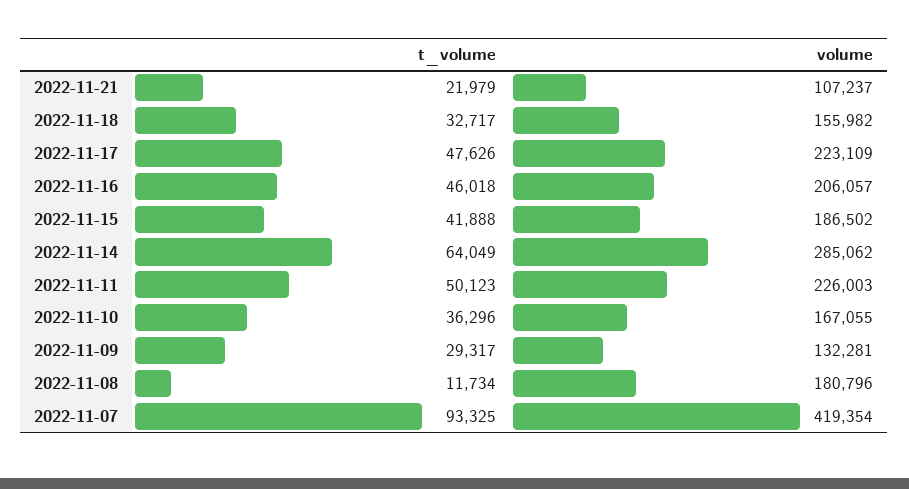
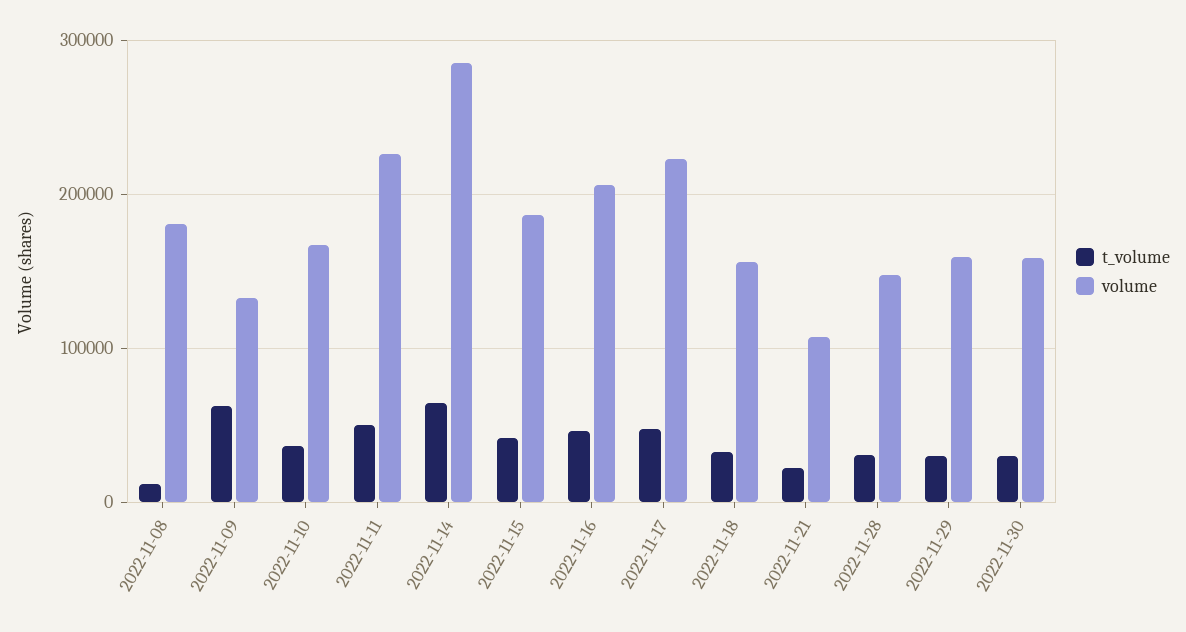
t_volume, 2022-11-09: 29317 -> 60000
t_volume, 2022-11-07: 93325 -> none
volume, 2022-11-07: 419354 -> none
t_volume, 2022-11-28: none -> 30000
volume, 2022-11-28: none -> 150000
t_volume, 2022-11-29: none -> 30000
volume, 2022-11-29: none -> 160000
t_volume, 2022-11-30: none -> 30000
volume, 2022-11-30: none -> 160000

